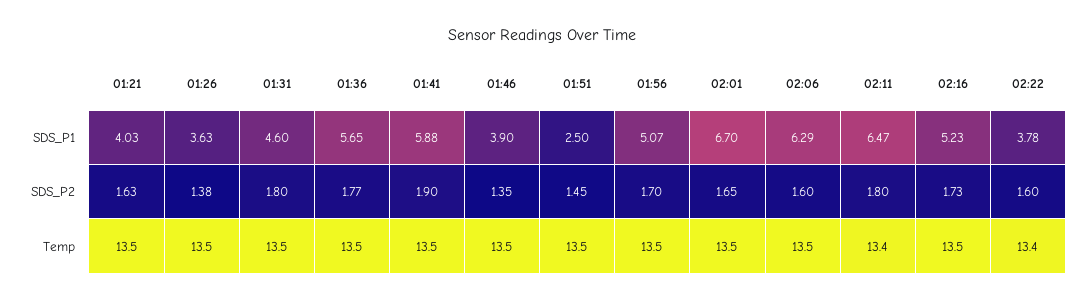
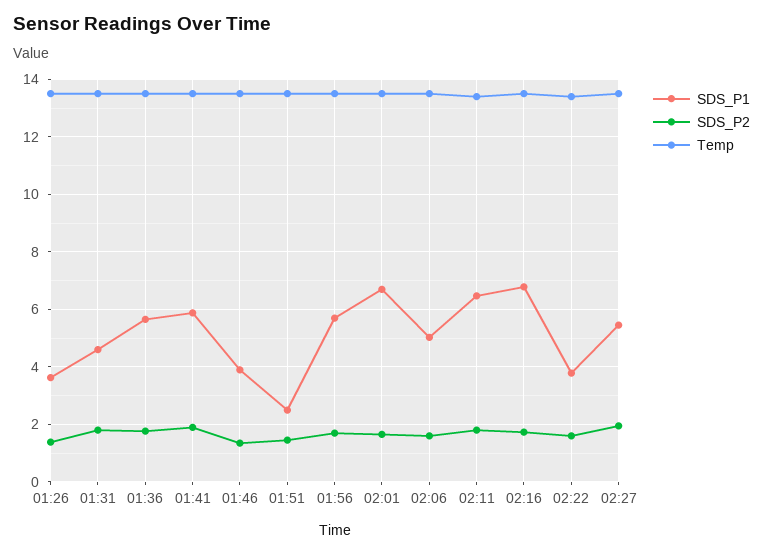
SDS_P1, 01:21: 4.03 -> none
SDS_P1, 01:56: 5.07 -> 5.75
SDS_P1, 02:06: 6.29 -> 5
SDS_P1, 02:16: 5.23 -> 6.75
SDS_P2, 01:21: 1.63 -> none
Temp, 01:21: 13.5 -> none
SDS_P1, 02:27: none -> 5.5
SDS_P2, 02:27: none -> 2
Temp, 02:27: none -> 13.5

